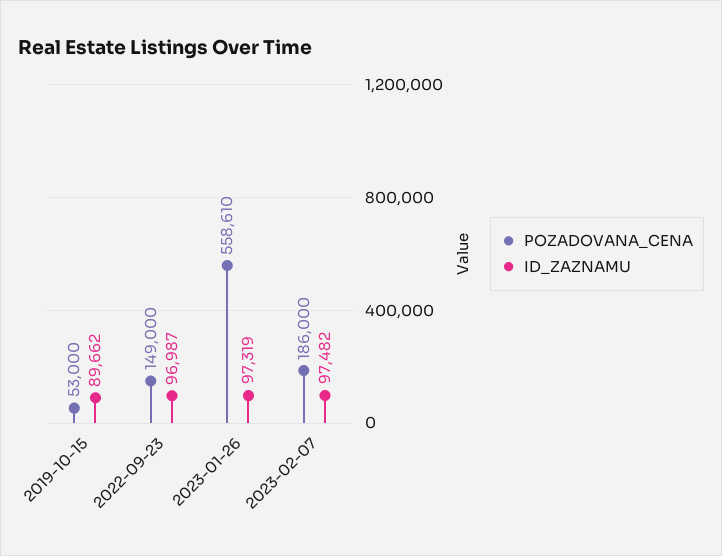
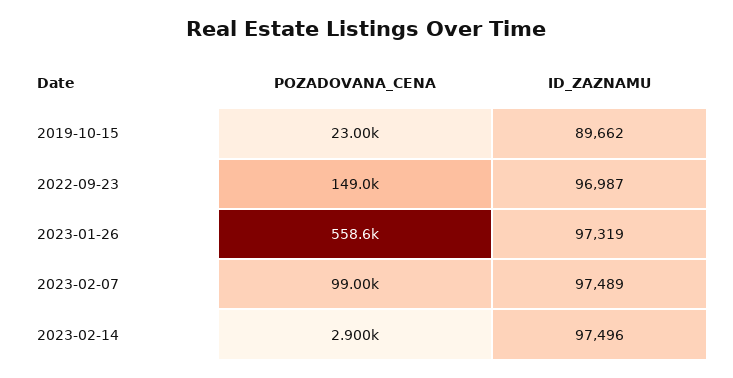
POZADOVANA_CENA, 2019-10-15: 53000 -> 23000
POZADOVANA_CENA, 2023-02-07: 186000 -> 99000
ID_ZAZNAMU, 2023-02-07: 97482 -> 97489
POZADOVANA_CENA, 2023-02-14: none -> 2900
ID_ZAZNAMU, 2023-02-14: none -> 97496

